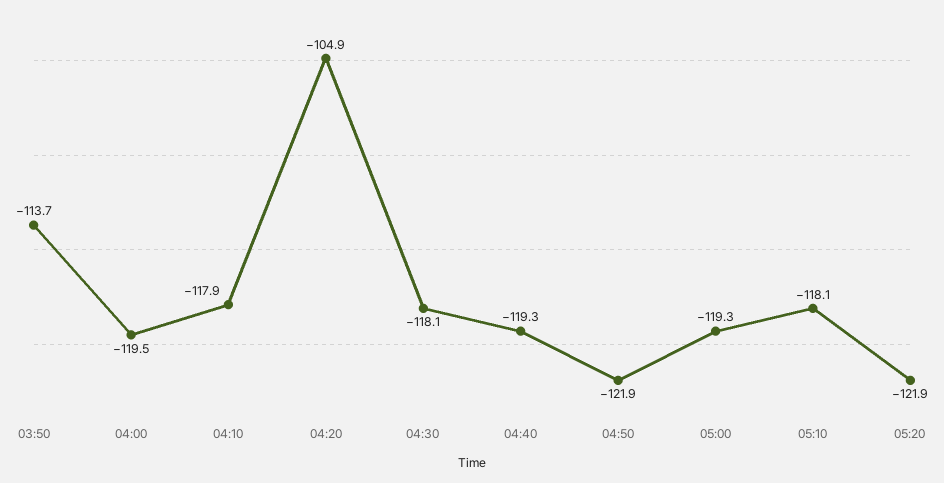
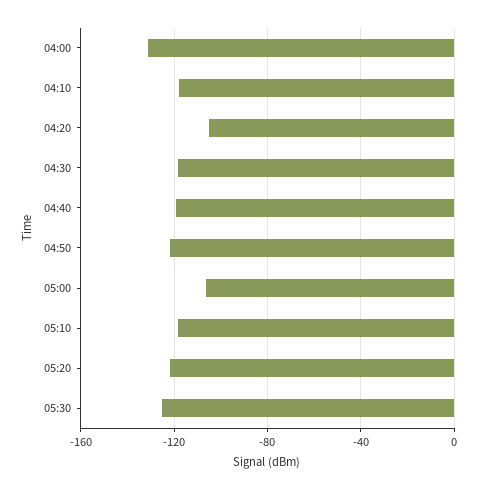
03:50: -113.7 -> none
04:00: -119.5 -> -130
05:00: -119.3 -> -105
05:30: none -> -125

